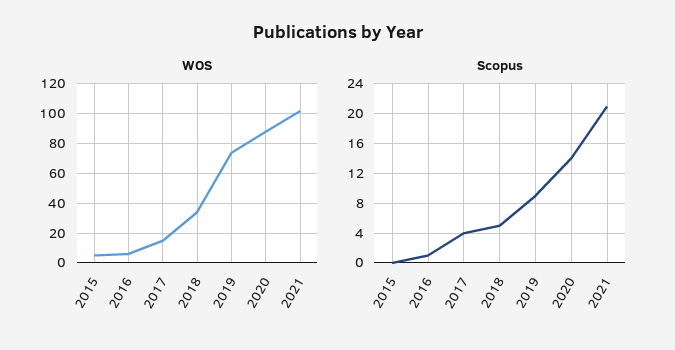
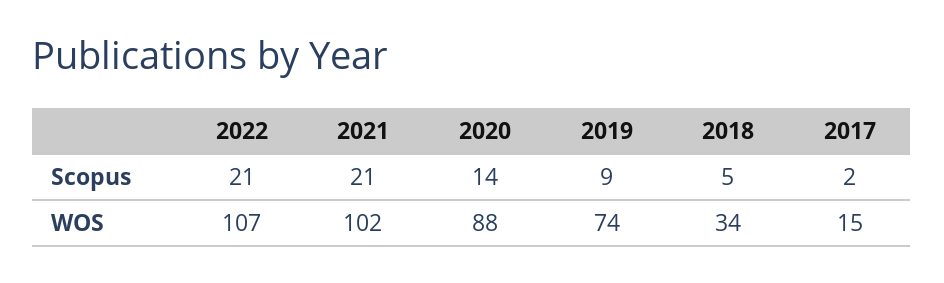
WOS, 2015: 5 -> none
WOS, 2016: 5 -> none
Scopus, 2015: 0 -> none
Scopus, 2016: 1 -> none
Scopus, 2017: 4 -> 2
Scopus, 2022: none -> 21
WOS, 2022: none -> 107

